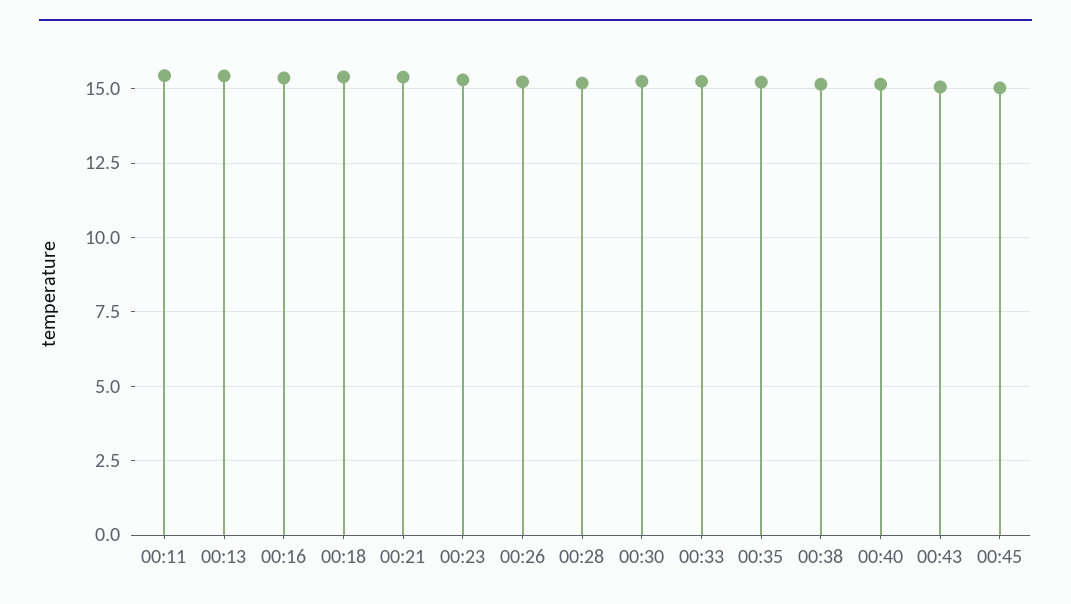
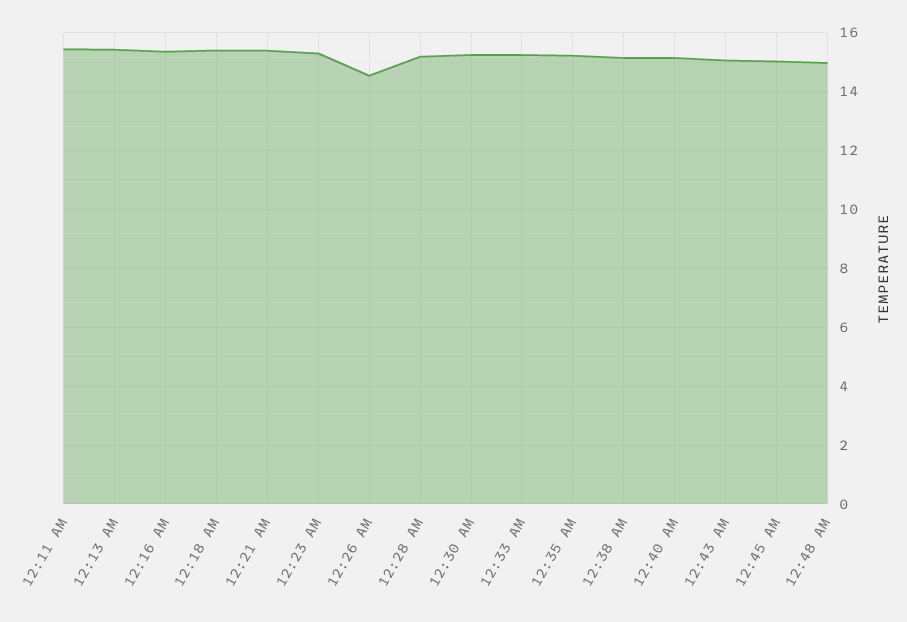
00:26: 15.25 -> 14.5
12:48 AM: none -> 15

